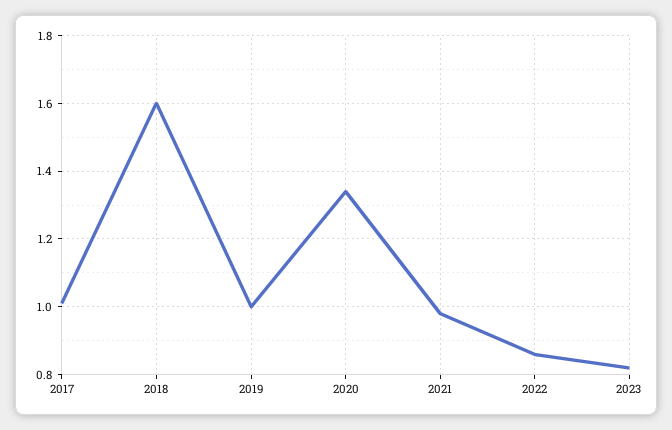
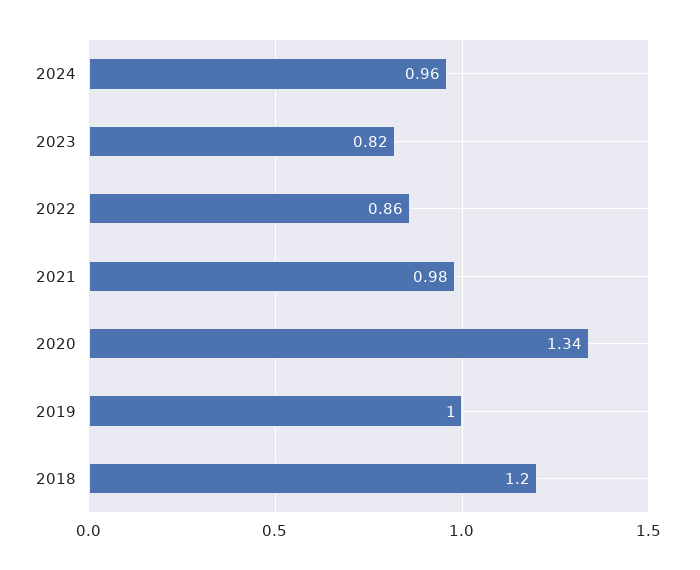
2017: 1 -> none
2018: 1.6 -> 1.2
2024: none -> 0.96

